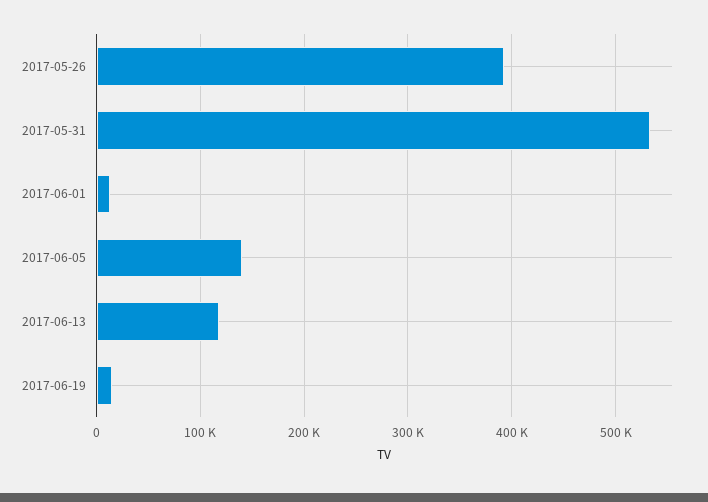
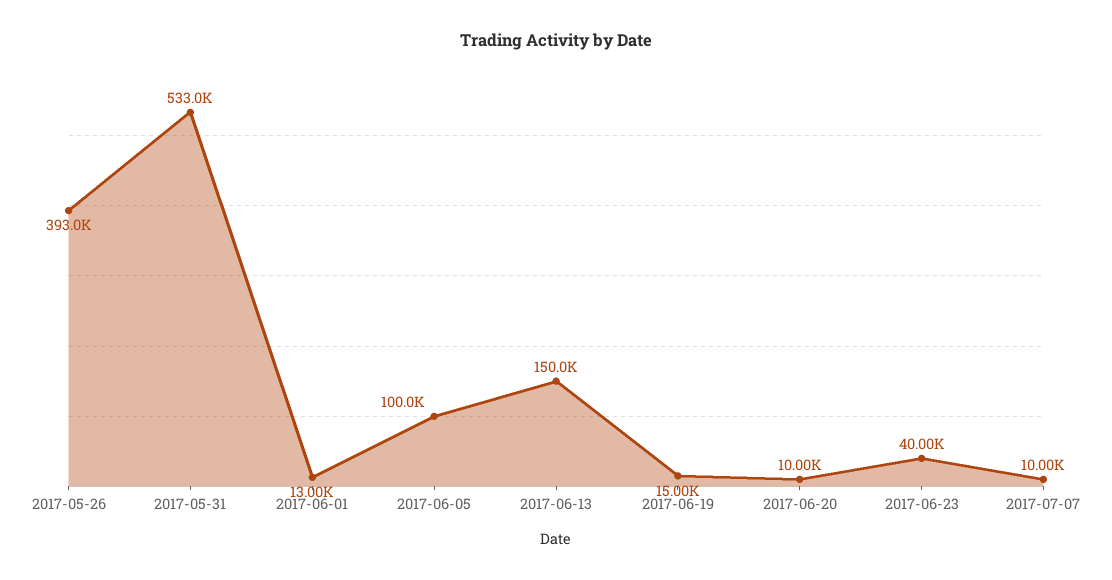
2017-06-05: 140000 -> 100000
2017-06-13: 120000 -> 150000
2017-06-20: none -> 10000
2017-06-23: none -> 40000
2017-07-07: none -> 10000

